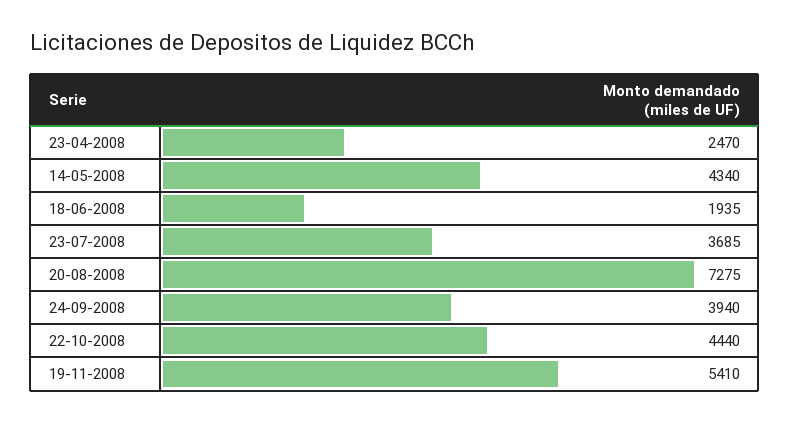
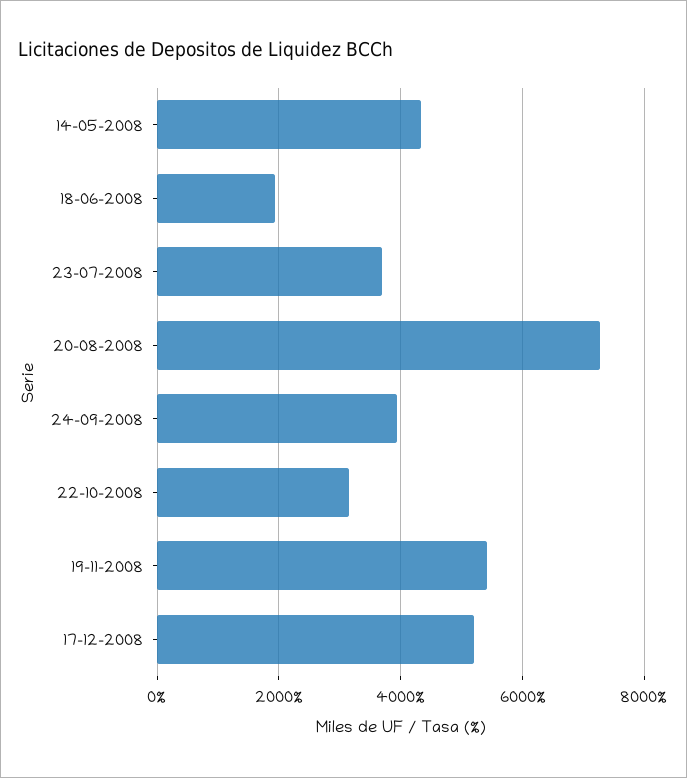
23-04-2008: 2470 -> none
22-10-2008: 4440 -> 3200
17-12-2008: none -> 5200

